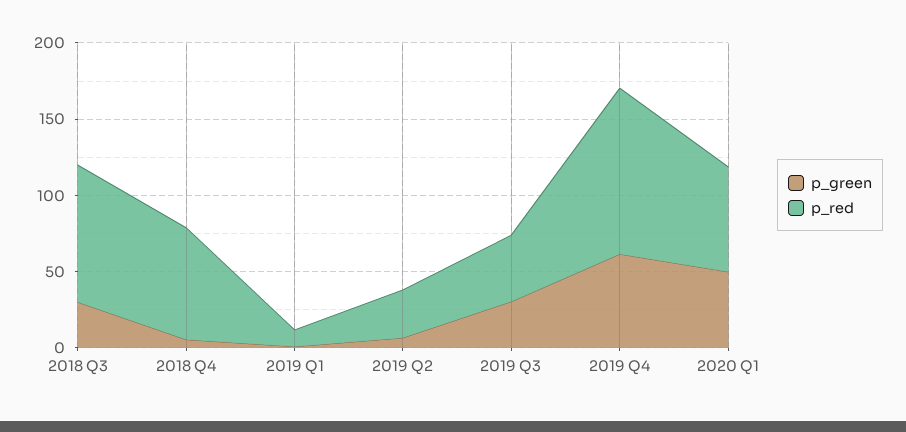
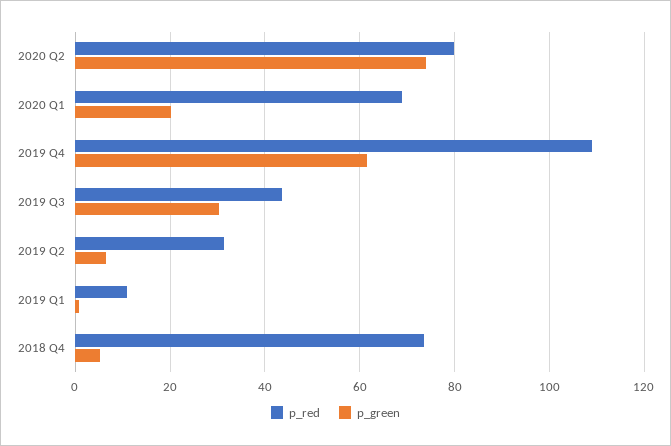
p_green, 2018 Q3: 30 -> none
p_red, 2018 Q3: 90 -> none
p_green, 2020 Q1: 50 -> 20
p_red, 2020 Q2: none -> 80
p_green, 2020 Q2: none -> 74

